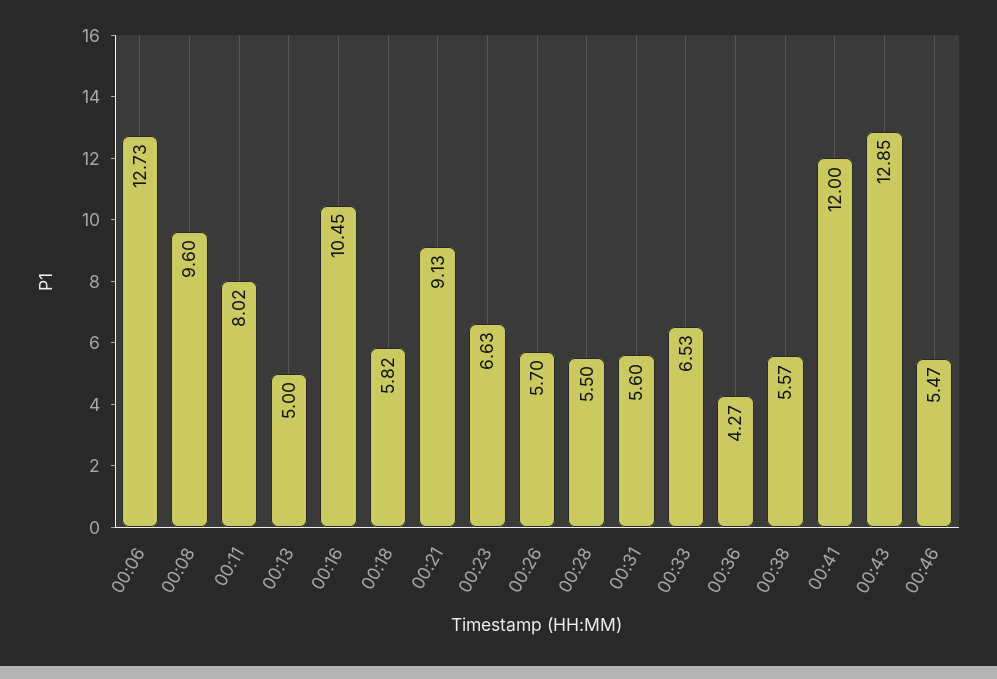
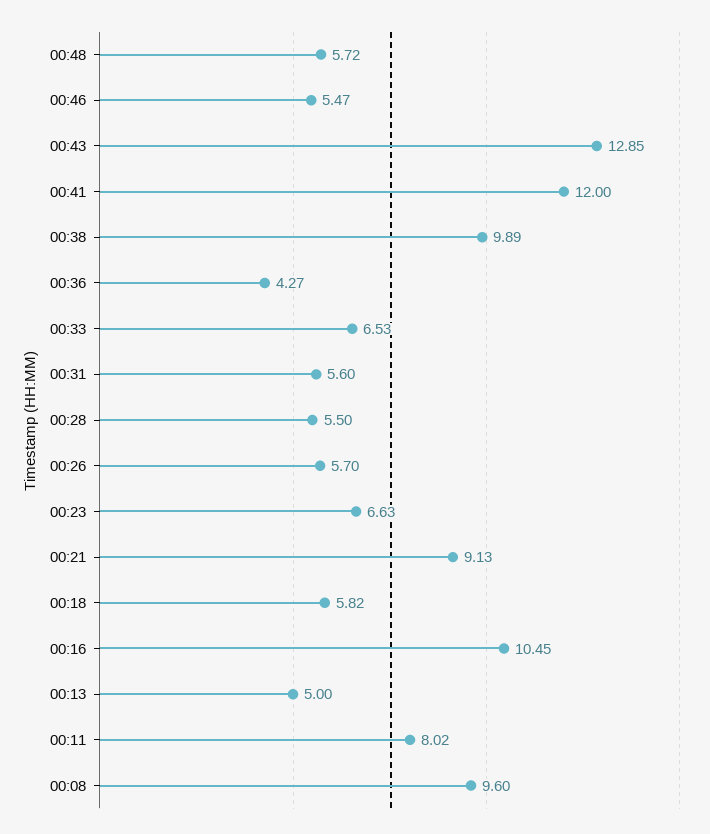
00:06: 12.73 -> none
00:38: 5.57 -> 9.89
00:48: none -> 5.72

